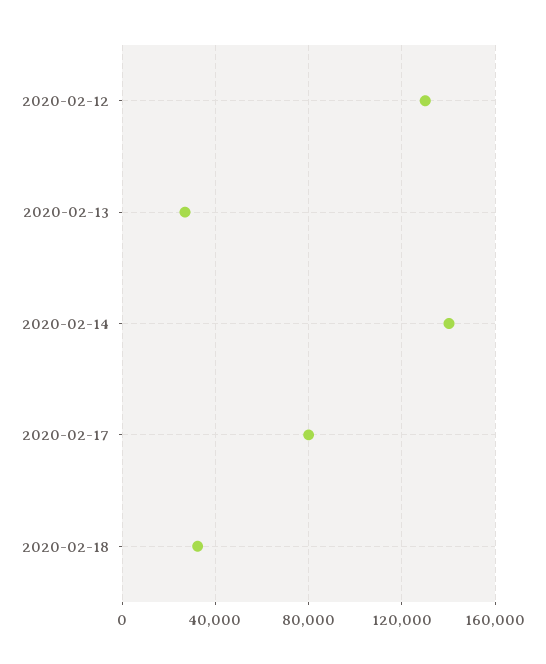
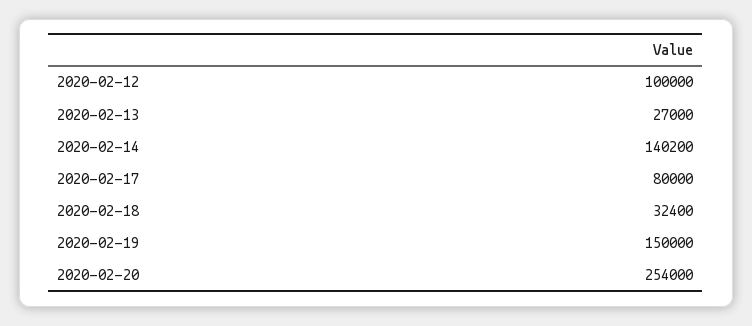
2020-02-12: 130000 -> 100000
2020-02-19: none -> 150000
2020-02-20: none -> 254000

